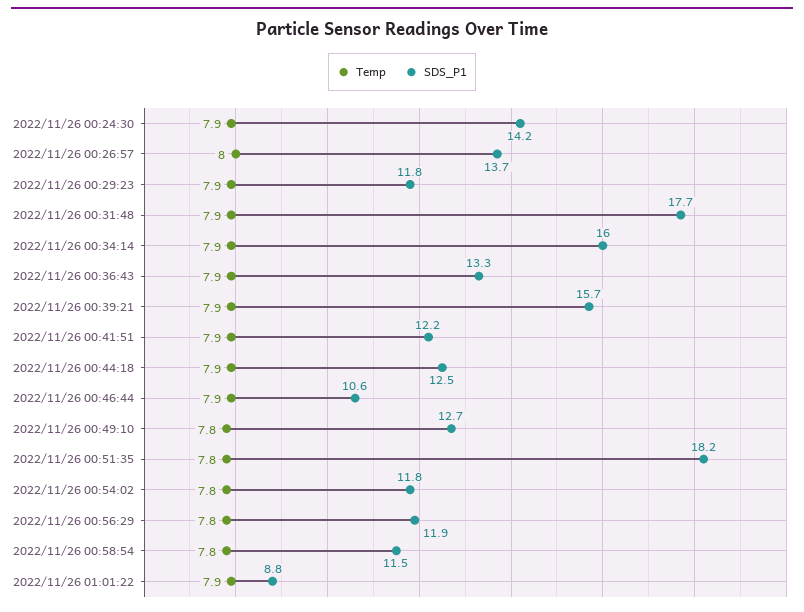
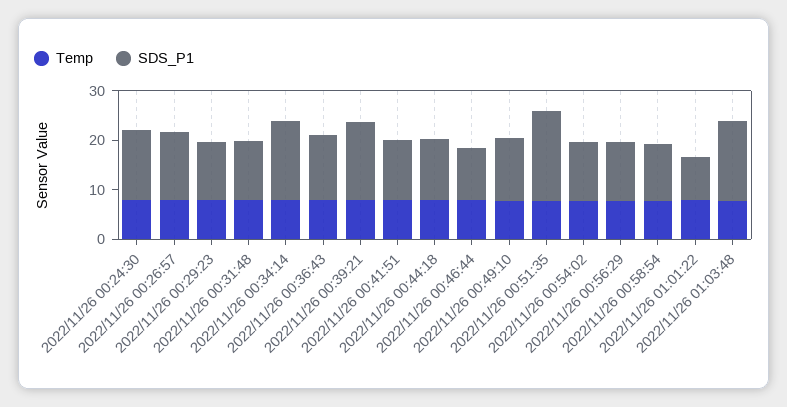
SDS_P1, 2022/11/26 00:31:48: 17.7 -> 12
Temp, 2022/11/26 01:03:48: none -> 8
SDS_P1, 2022/11/26 01:03:48: none -> 16

